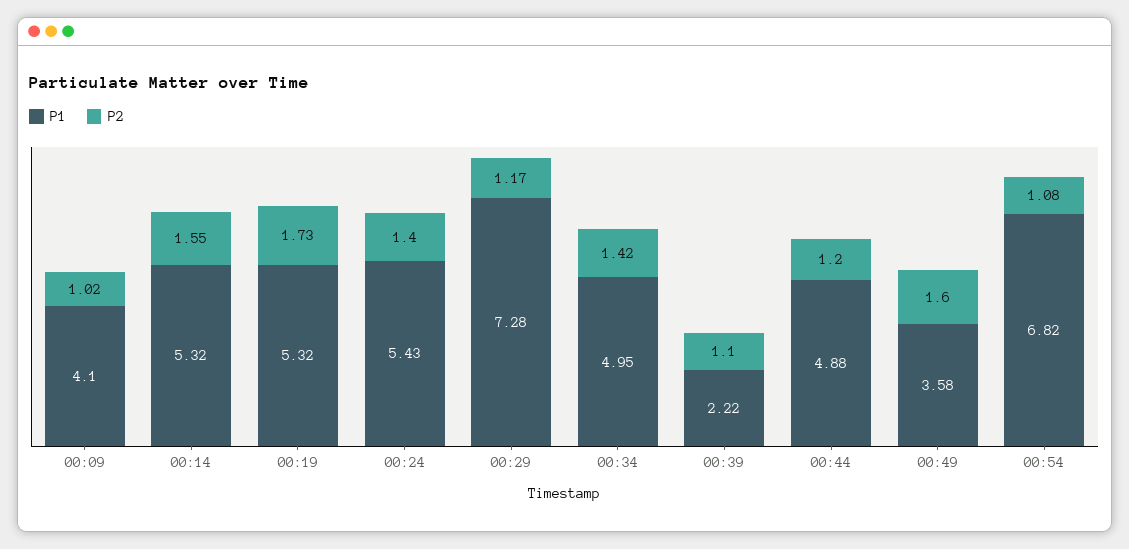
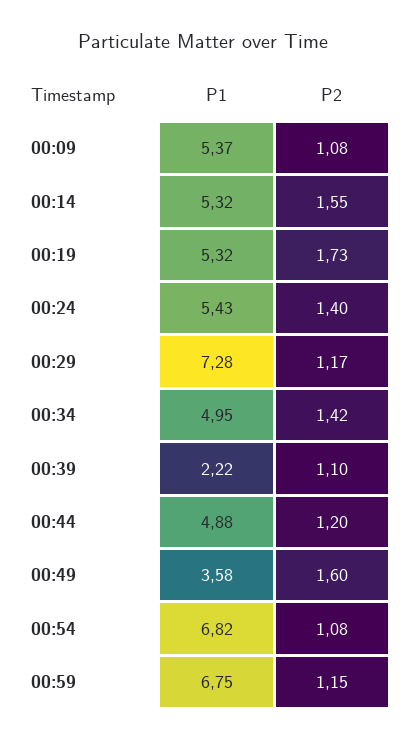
P1, 00:09: 4.1 -> 5.37
P2, 00:09: 1.02 -> 1.08
P1, 00:59: none -> 6.75
P2, 00:59: none -> 1.15

